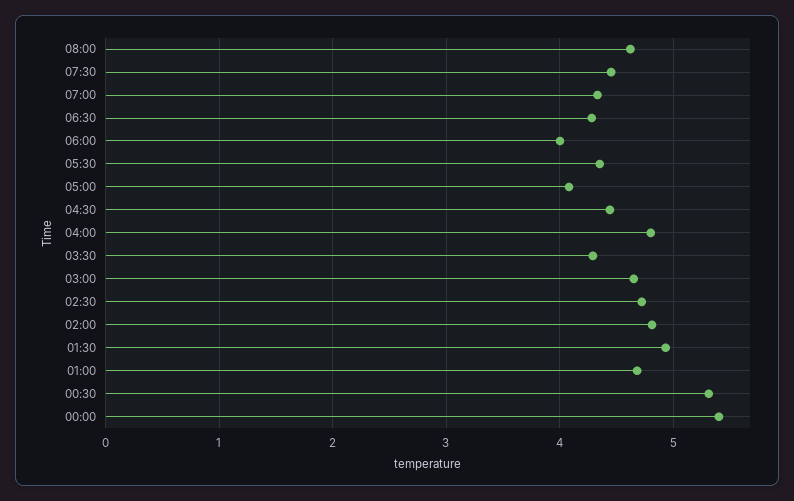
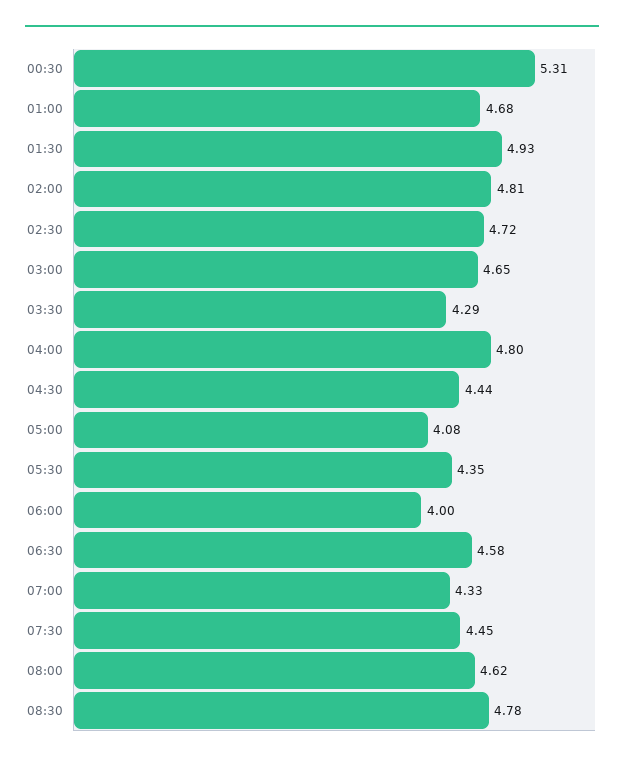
06:30: 4.3 -> 4.58
00:00: 5.4 -> none
08:30: none -> 4.78

